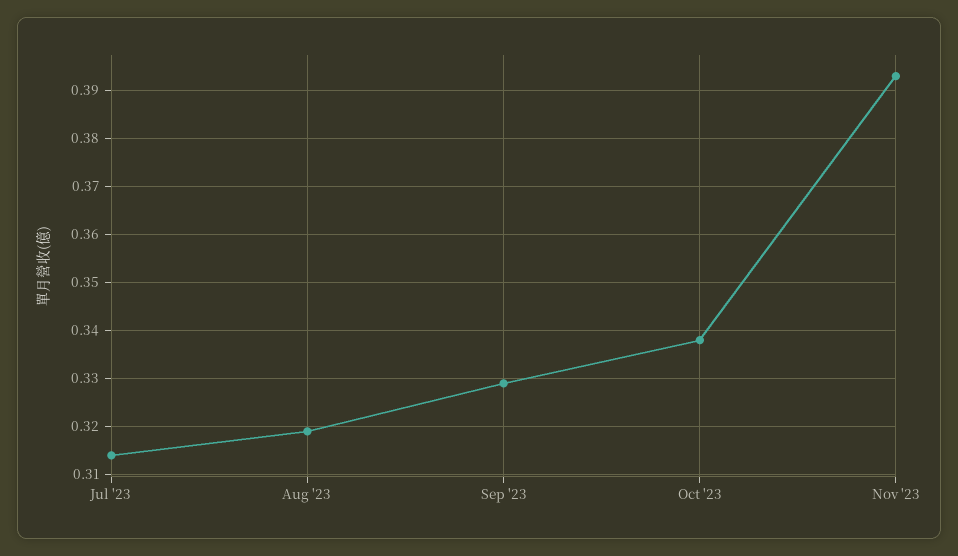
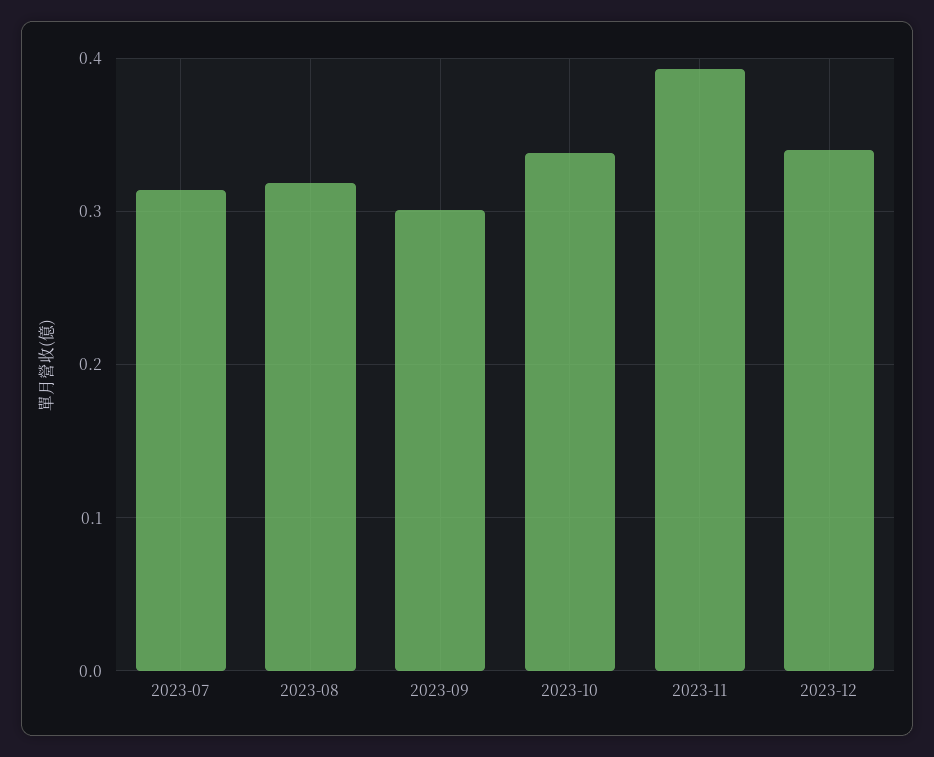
Sep '23: 0.33 -> 0.3
2023-12: none -> 0.34

